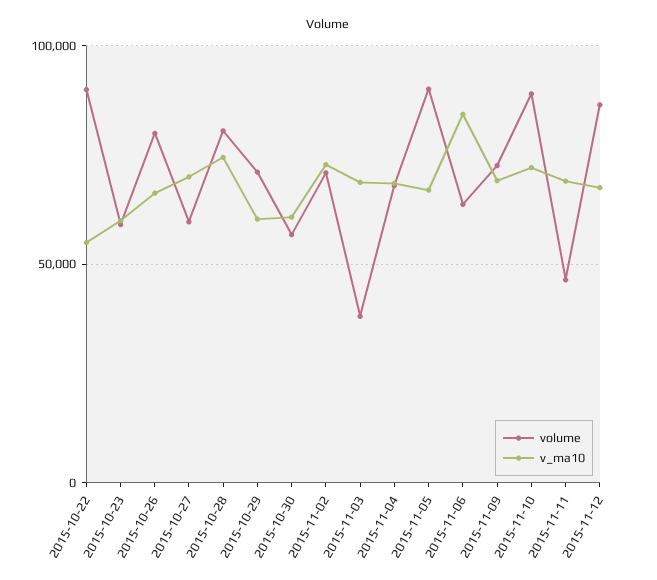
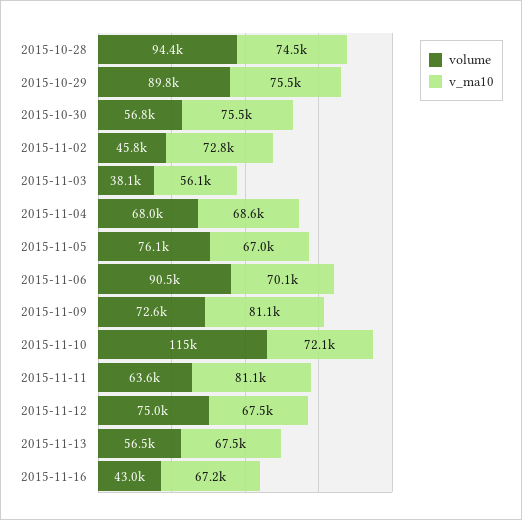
volume, 2015-10-22: 90000 -> none
v_ma10, 2015-10-22: 55000 -> none
volume, 2015-10-23: 60000 -> none
v_ma10, 2015-10-23: 60000 -> none
volume, 2015-10-26: 80000 -> none
v_ma10, 2015-10-26: 65000 -> none
volume, 2015-10-27: 60000 -> none
v_ma10, 2015-10-27: 70000 -> none
volume, 2015-10-28: 80000 -> 94400
volume, 2015-10-29: 70000 -> 89800
v_ma10, 2015-10-29: 60000 -> 75500
v_ma10, 2015-10-30: 60000 -> 75500
volume, 2015-11-02: 70000 -> 45800
v_ma10, 2015-11-03: 70000 -> 56100
volume, 2015-11-05: 90000 -> 76100
volume, 2015-11-06: 65000 -> 90500
v_ma10, 2015-11-06: 85000 -> 70100
v_ma10, 2015-11-09: 70000 -> 81100
volume, 2015-11-10: 90000 -> 115000
volume, 2015-11-11: 45000 -> 63600
v_ma10, 2015-11-11: 70000 -> 81100
volume, 2015-11-12: 85000 -> 75000
volume, 2015-11-13: none -> 56500
v_ma10, 2015-11-13: none -> 67500
volume, 2015-11-16: none -> 43000
v_ma10, 2015-11-16: none -> 67200

